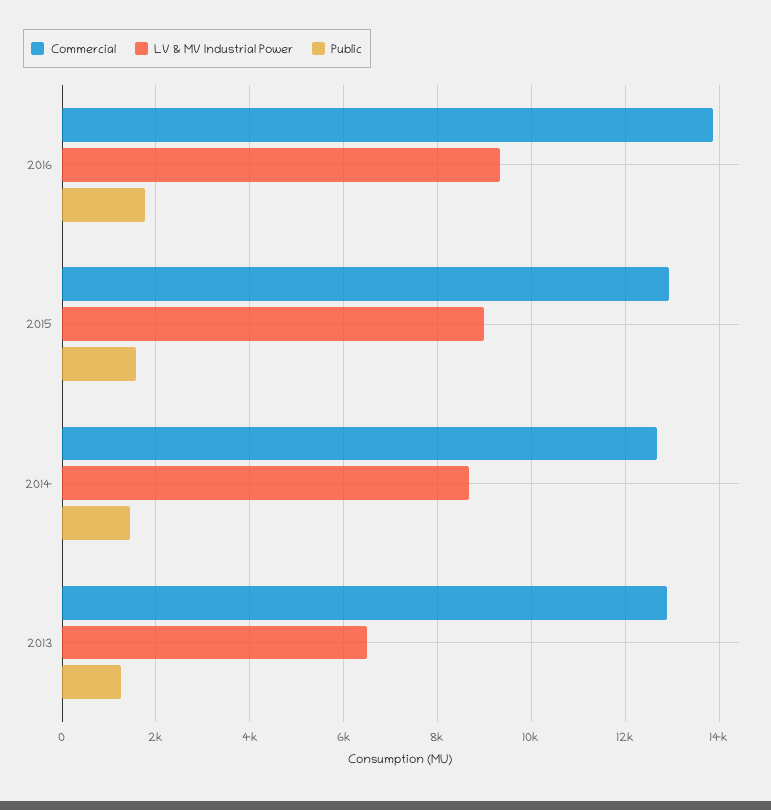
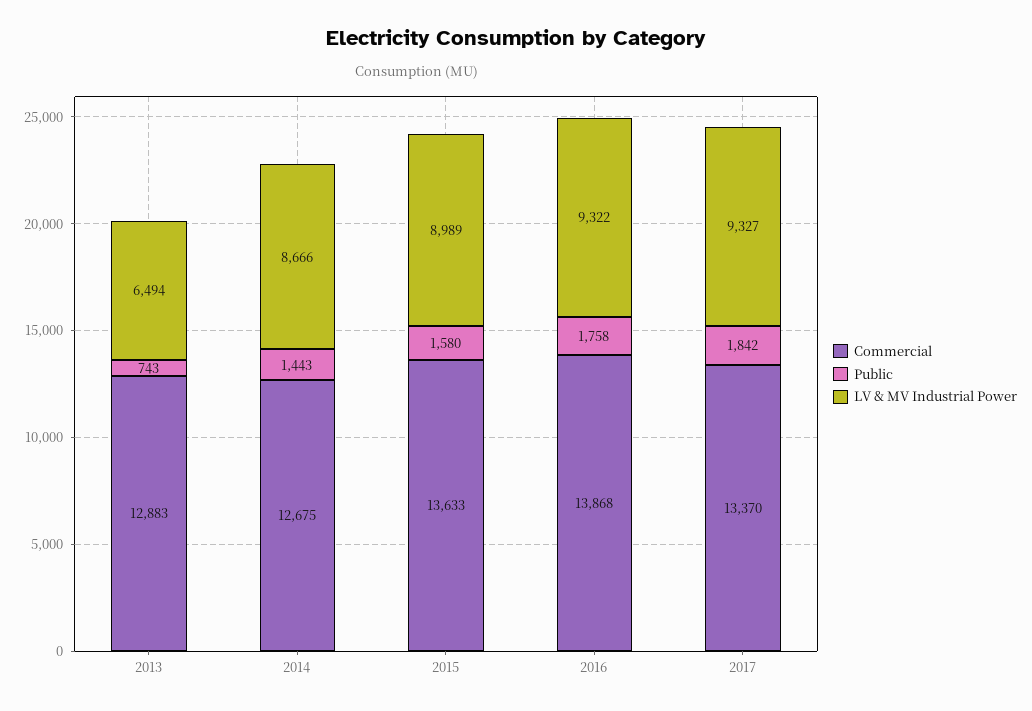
Commercial, 2015: 13000 -> 13633
Public, 2013: 1200 -> 743
Commercial, 2017: none -> 13370
Public, 2017: none -> 1842
LV & MV Industrial Power, 2017: none -> 9327

